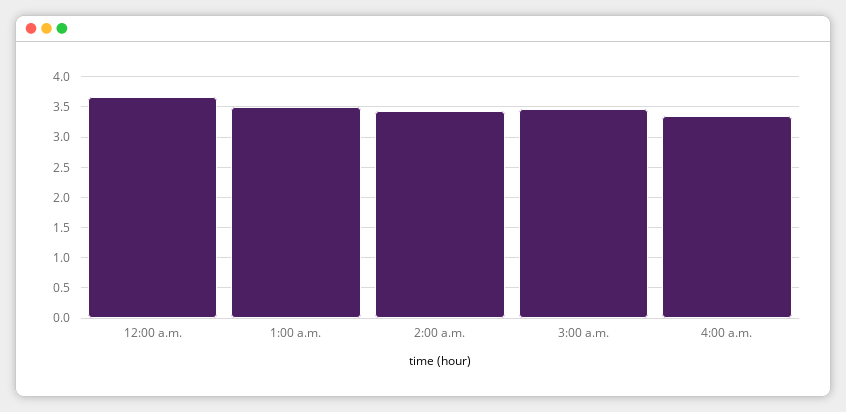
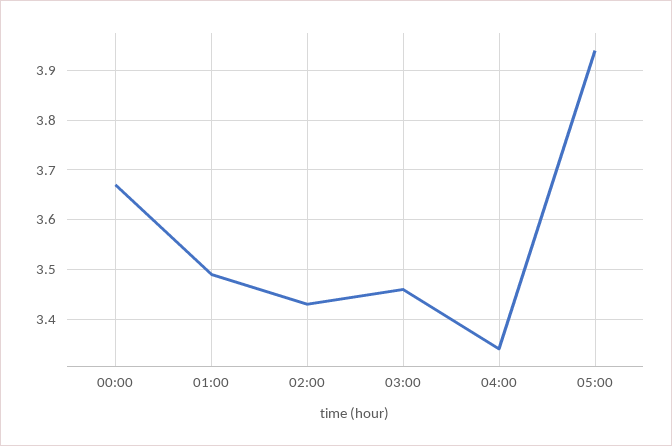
05:00: none -> 3.95

